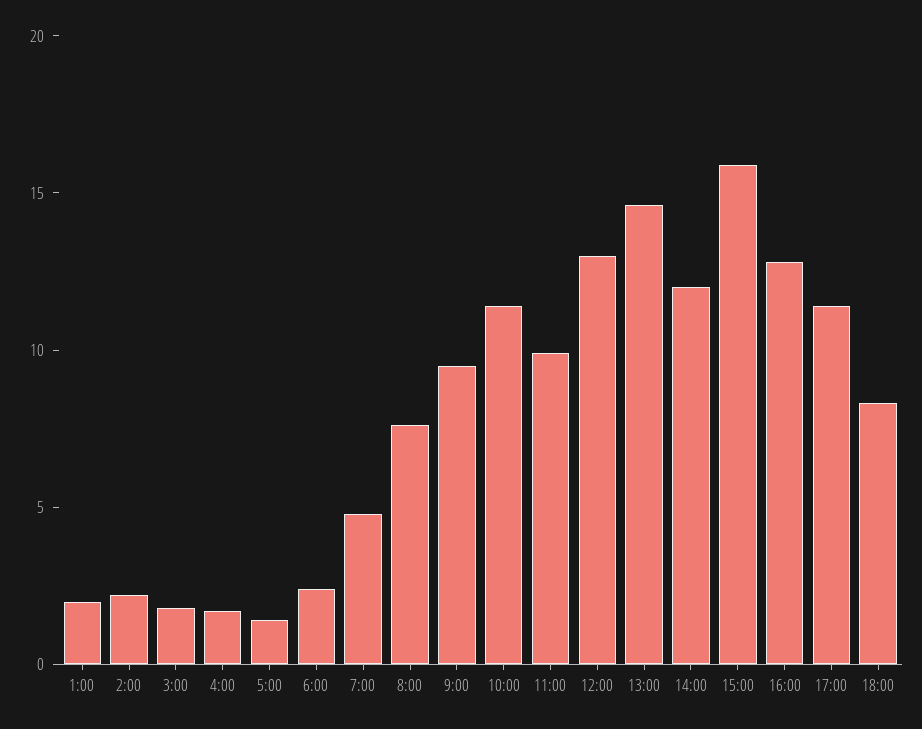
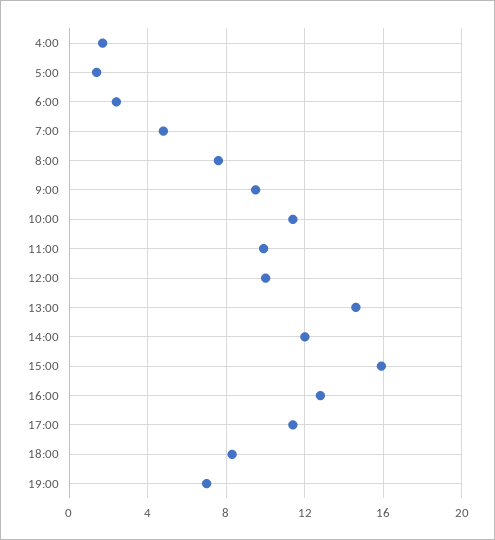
1:00: 2 -> none
2:00: 2 -> none
3:00: 2 -> none
12:00: 13 -> 10
19:00: none -> 7

